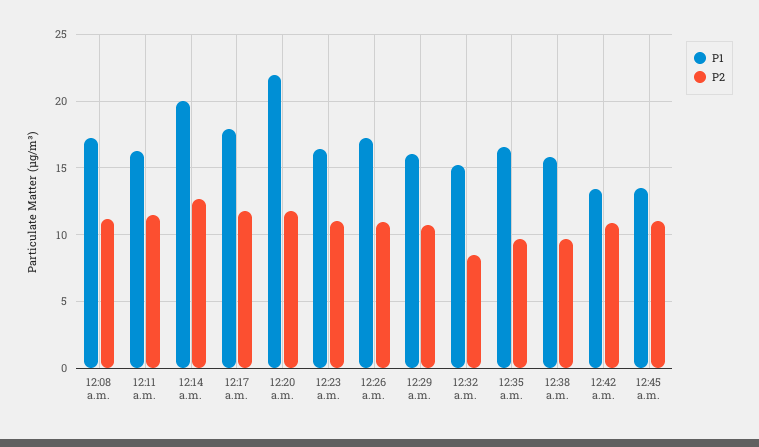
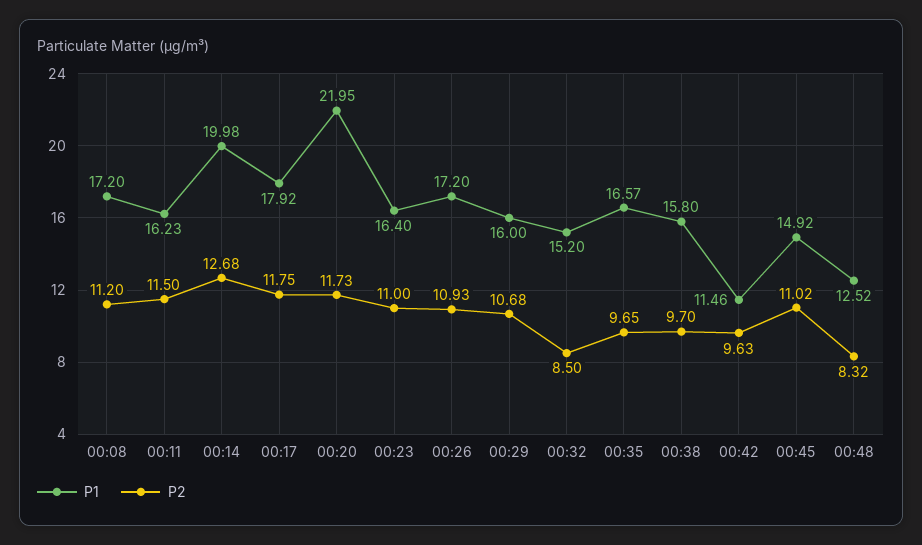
P1, 12:42 a.m.: 13.5 -> 11.46
P2, 12:42 a.m.: 11 -> 9.63
P1, 12:45 a.m.: 13.5 -> 14.92
P1, 00:48: none -> 12.52
P2, 00:48: none -> 8.32

